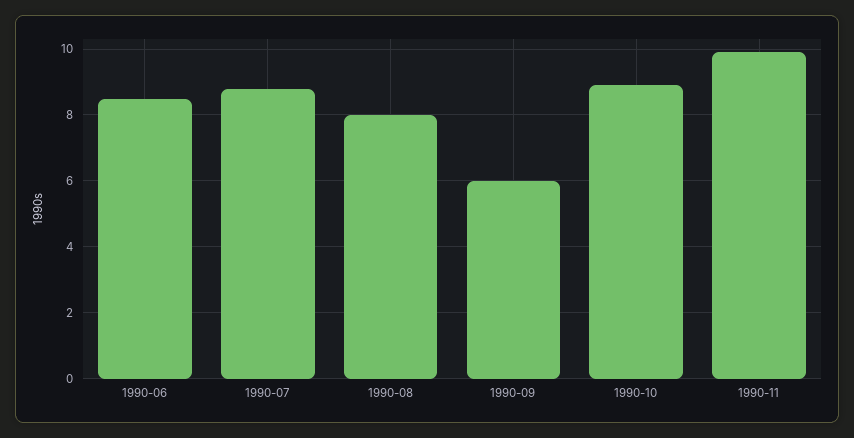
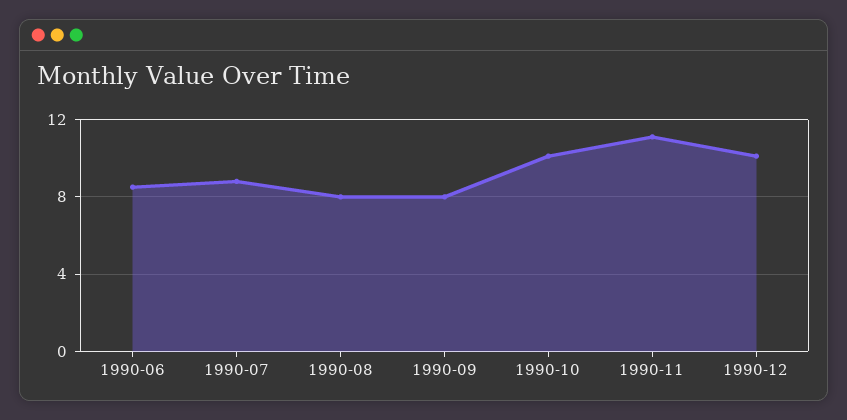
1990-09: 6 -> 8
1990-10: 9 -> 10
1990-11: 10 -> 11
1990-12: none -> 10

